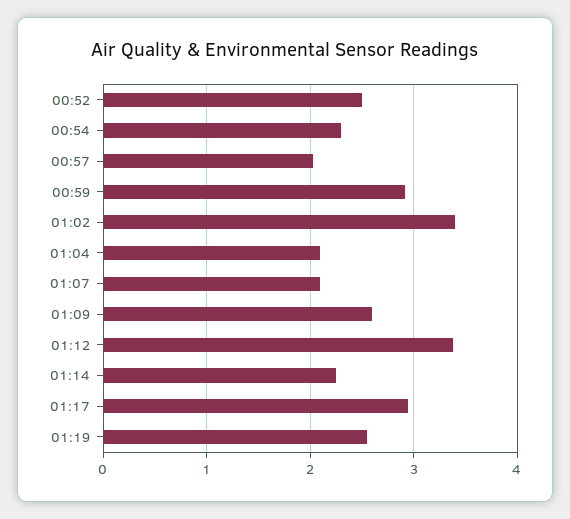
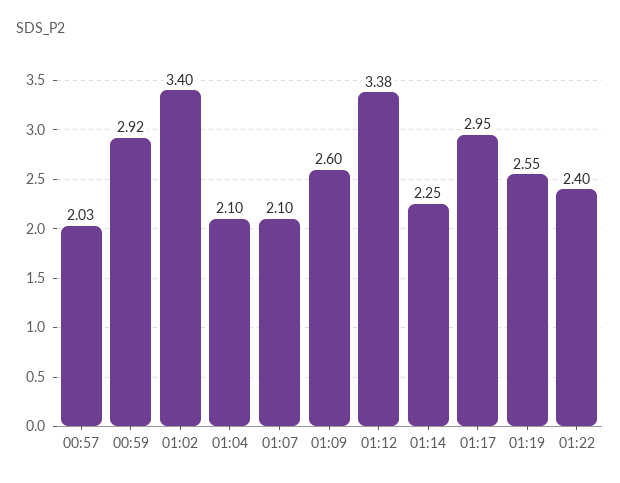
00:52: 2.5 -> none
00:54: 2.3 -> none
01:22: none -> 2.4

